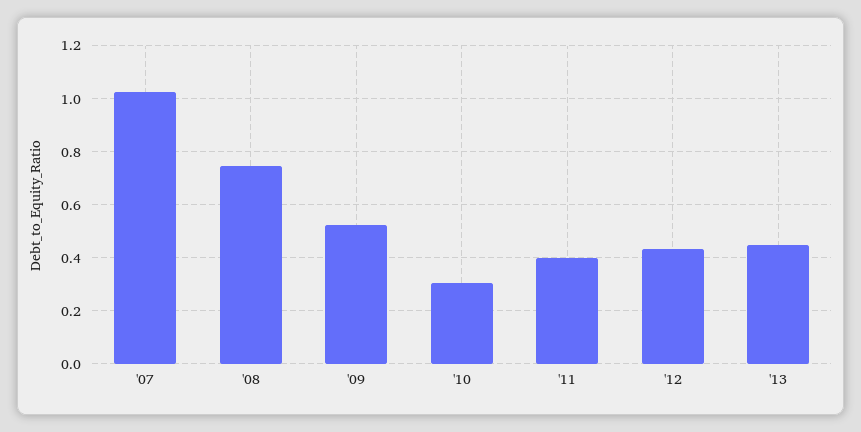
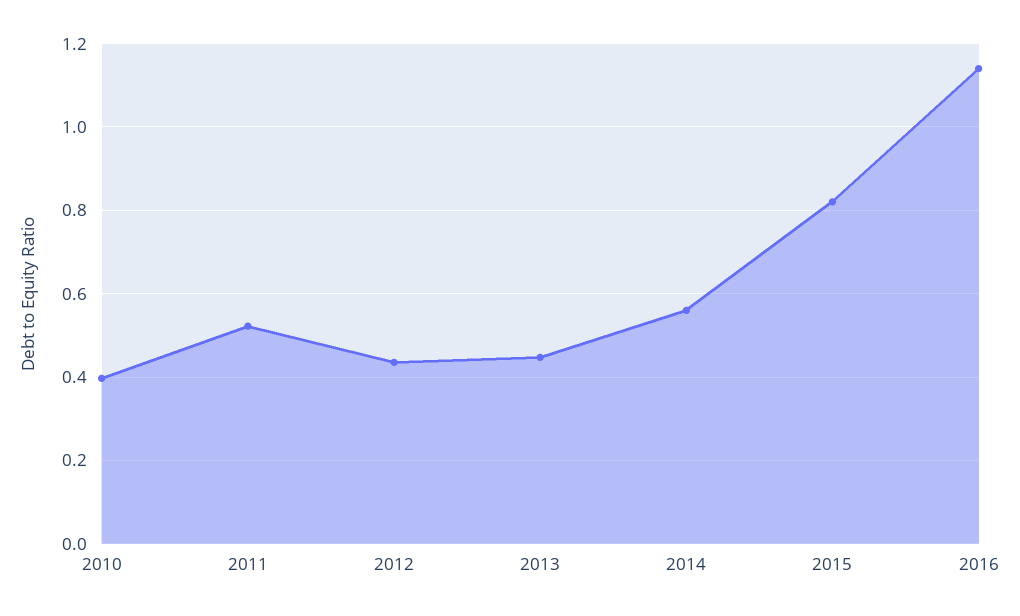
'07: 1.025 -> none
'08: 0.75 -> none
'09: 0.525 -> none
'10: 0.3 -> 0.4
'11: 0.4 -> 0.52
2014: none -> 0.56
2015: none -> 0.82
2016: none -> 1.14

